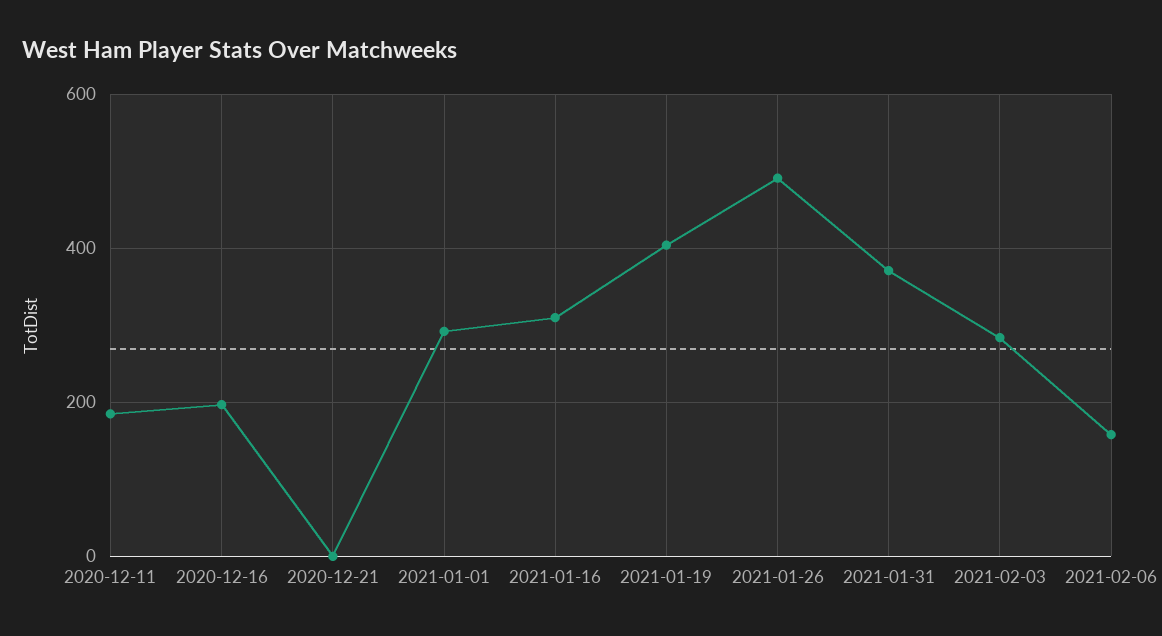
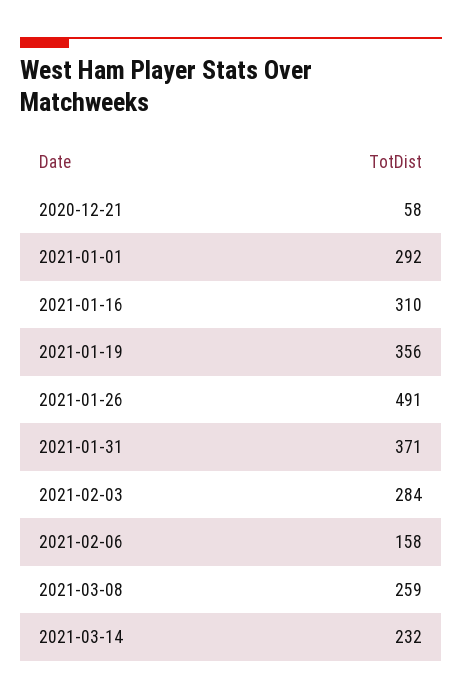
2020-12-11: 180 -> none
2020-12-16: 200 -> none
2020-12-21: 0 -> 58
2021-01-19: 400 -> 356
2021-03-08: none -> 259
2021-03-14: none -> 232

